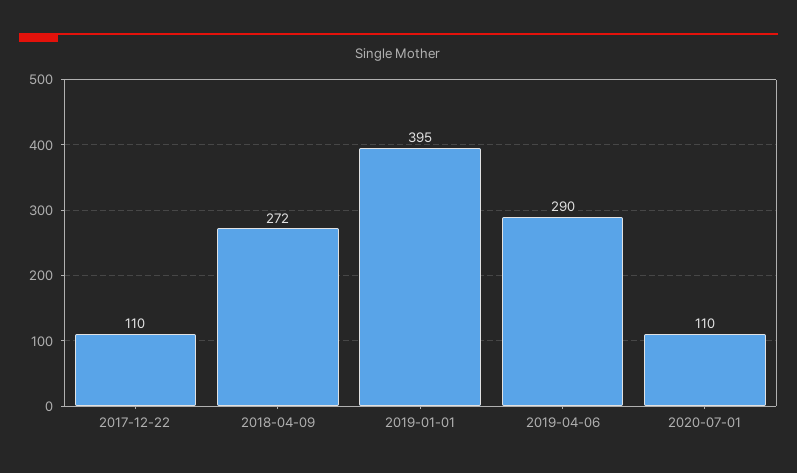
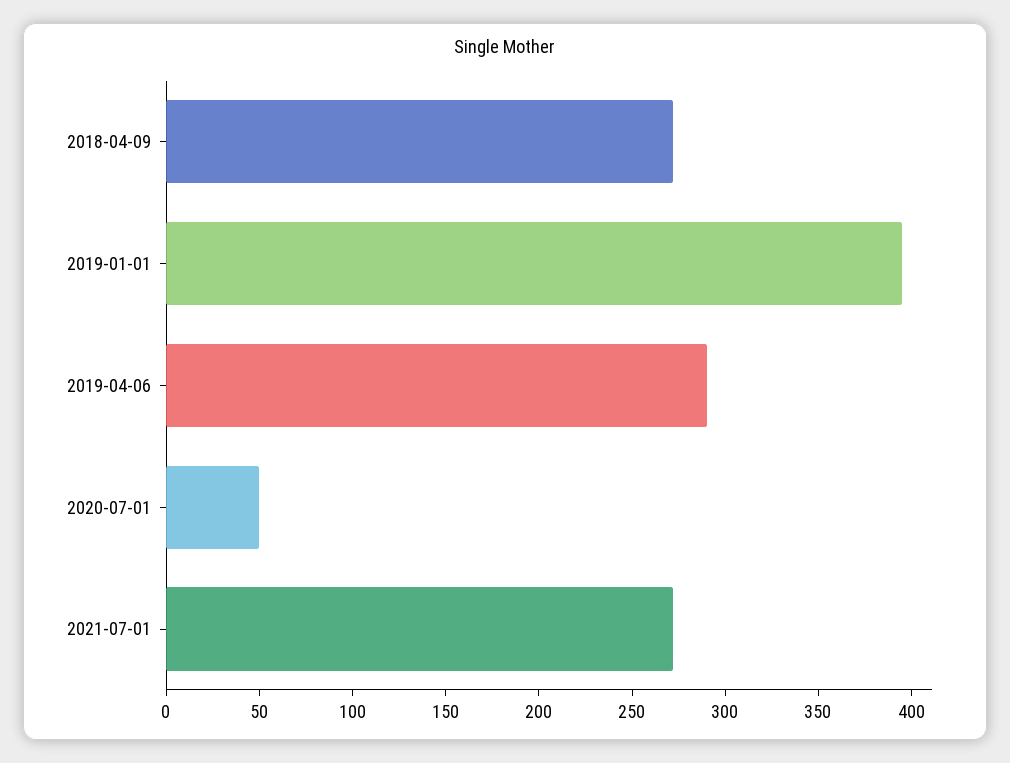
2017-12-22: 110 -> none
2020-07-01: 110 -> 50
2021-07-01: none -> 270

